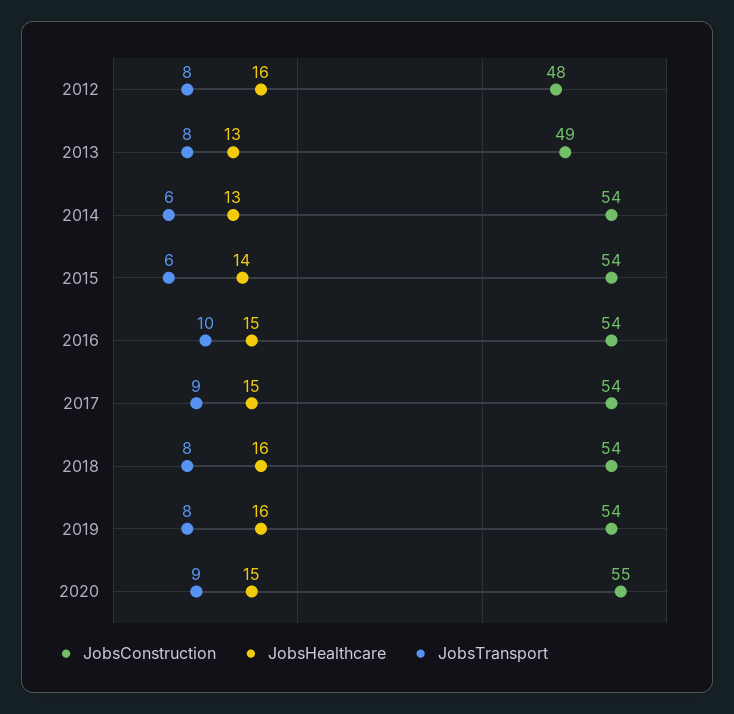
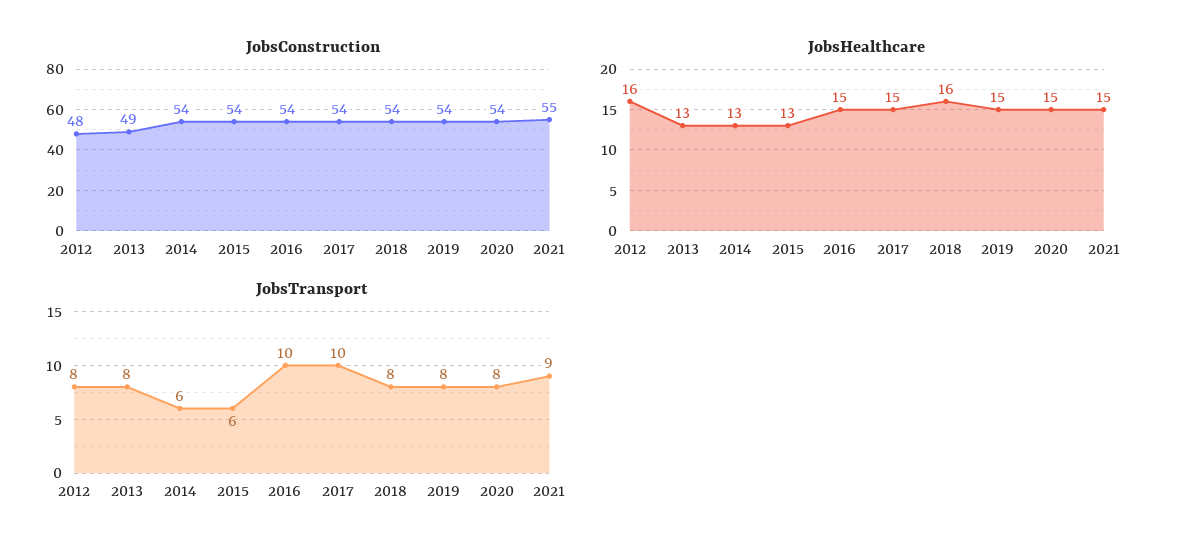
JobsHealthcare, 2015: 14 -> 13
JobsTransport, 2017: 9 -> 10
JobsHealthcare, 2019: 16 -> 15
JobsConstruction, 2020: 55 -> 54
JobsTransport, 2020: 9 -> 8
JobsConstruction, 2021: none -> 55
JobsHealthcare, 2021: none -> 15
JobsTransport, 2021: none -> 9

